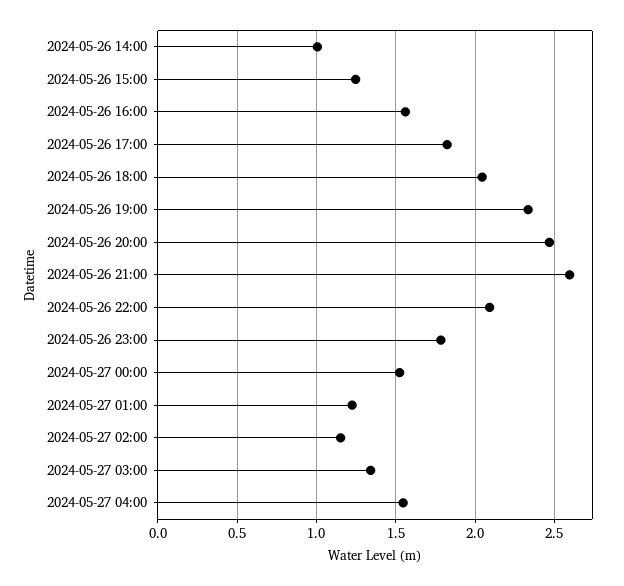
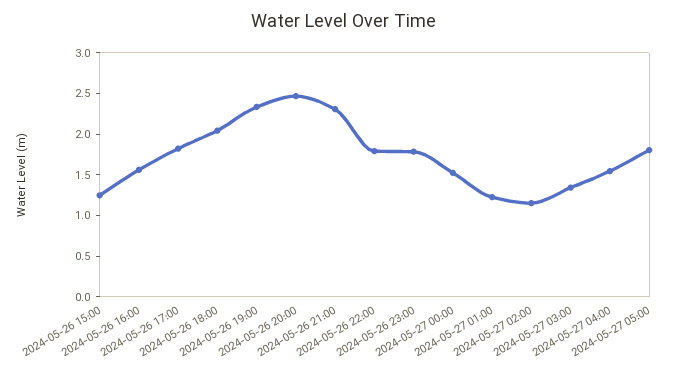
2024-05-26 14:00: 1 -> none
2024-05-26 21:00: 2.6 -> 2.3
2024-05-26 22:00: 2.1 -> 1.8
2024-05-27 05:00: none -> 1.8

